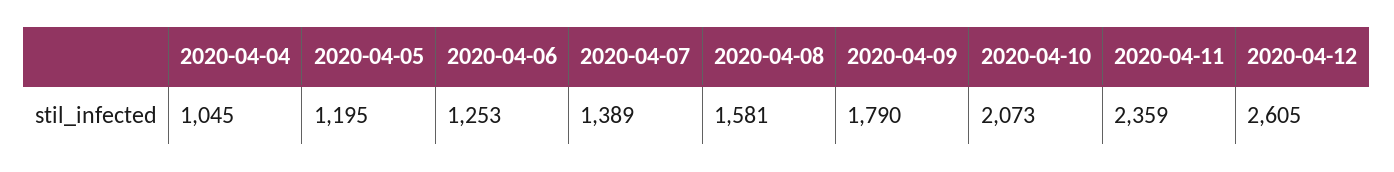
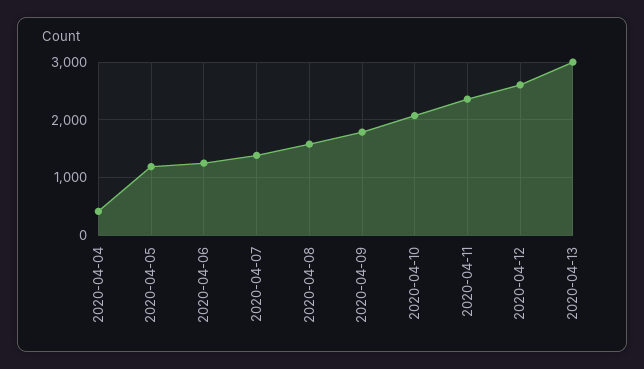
2020-04-04: 1045 -> 400
2020-04-13: none -> 3000

